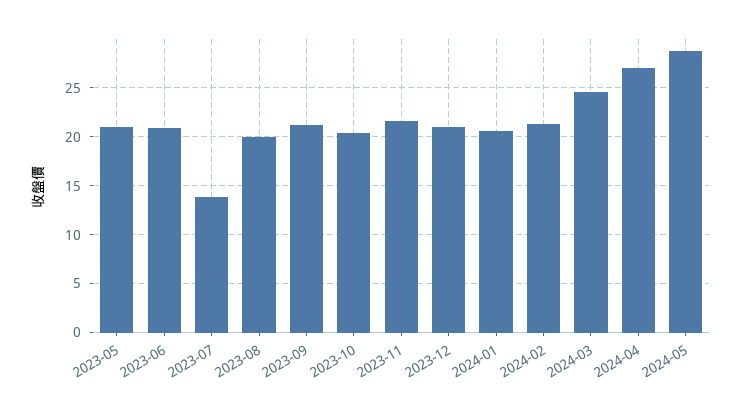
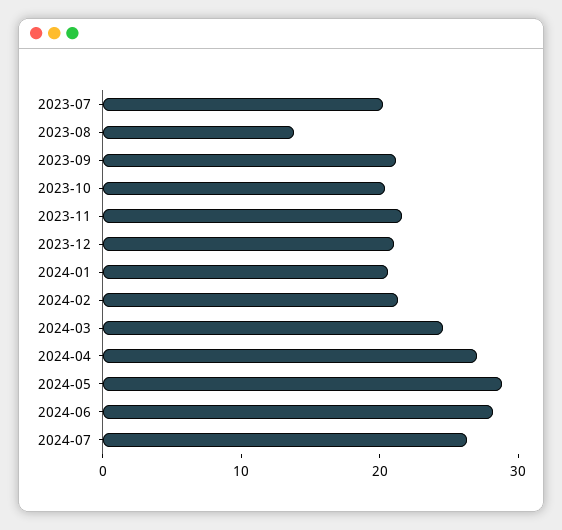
2023-05: 21 -> none
2023-06: 21 -> none
2023-07: 14 -> 20
2023-08: 20 -> 14
2024-06: none -> 28
2024-07: none -> 26

